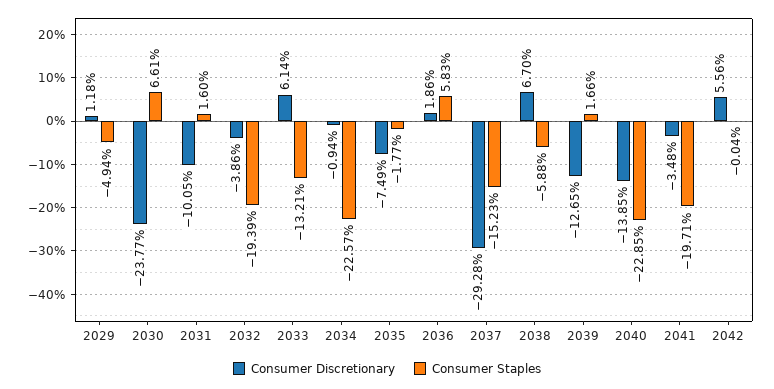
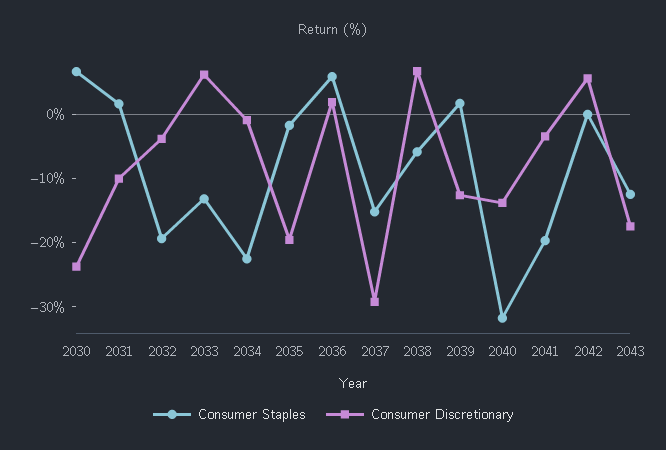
Consumer Discretionary, 2029: 1.18 -> none
Consumer Staples, 2029: -4.94 -> none
Consumer Discretionary, 2035: -7.49 -> -20
Consumer Staples, 2040: -22.85 -> -32
Consumer Staples, 2043: none -> -12
Consumer Discretionary, 2043: none -> -18

